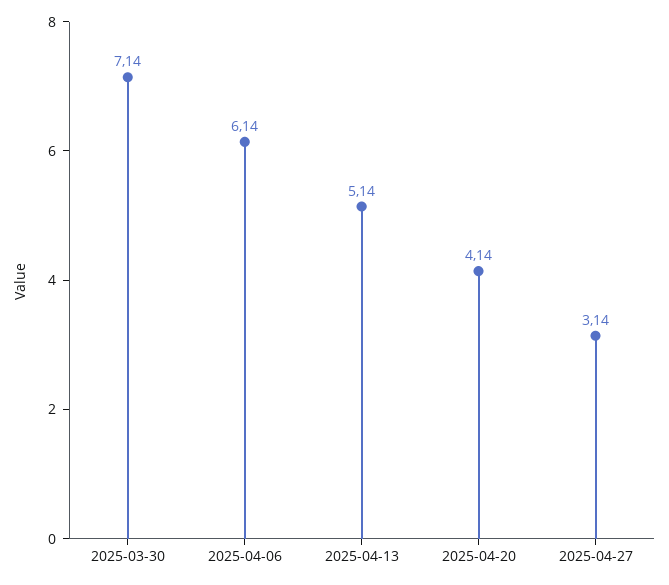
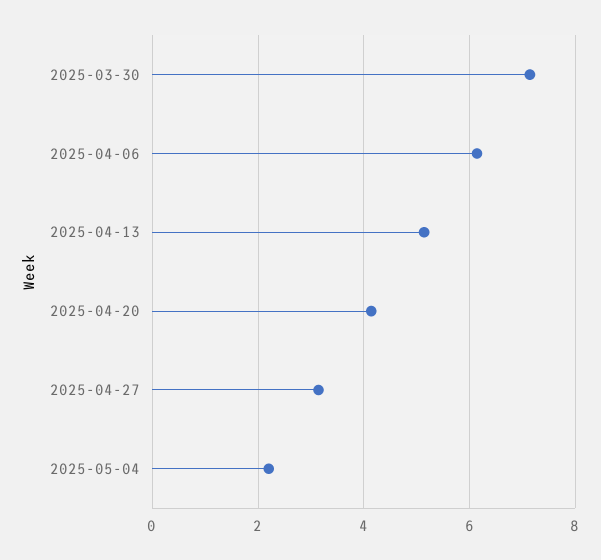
2025-05-04: none -> 2.2

